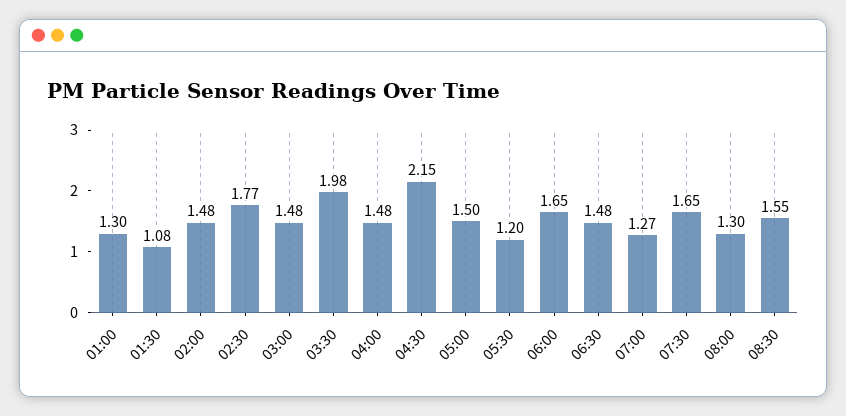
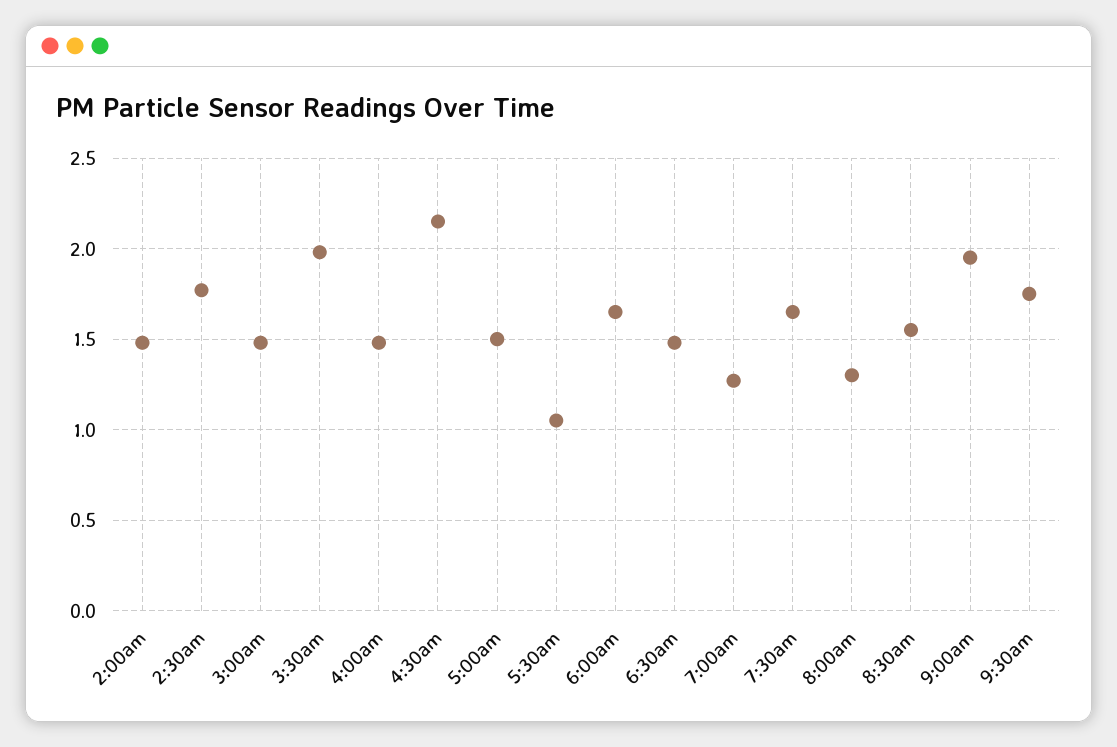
01:00: 1.3 -> none
01:30: 1.08 -> none
05:30: 1.2 -> 1.05
9:00am: none -> 1.95
9:30am: none -> 1.75

